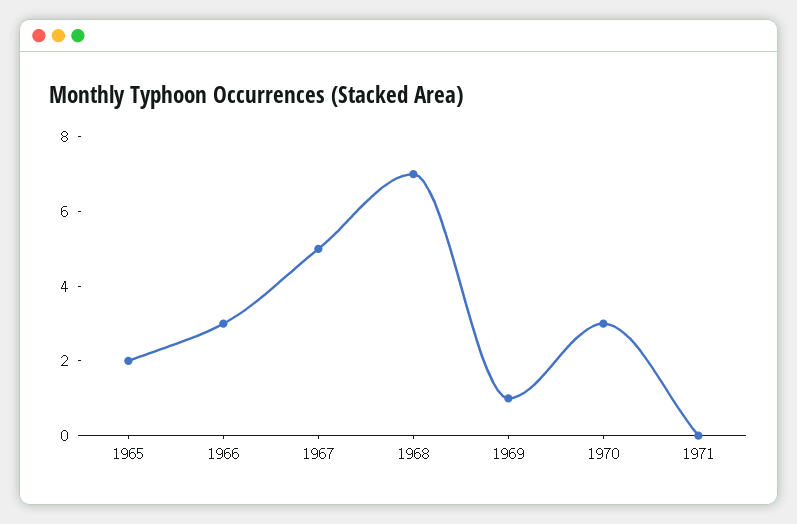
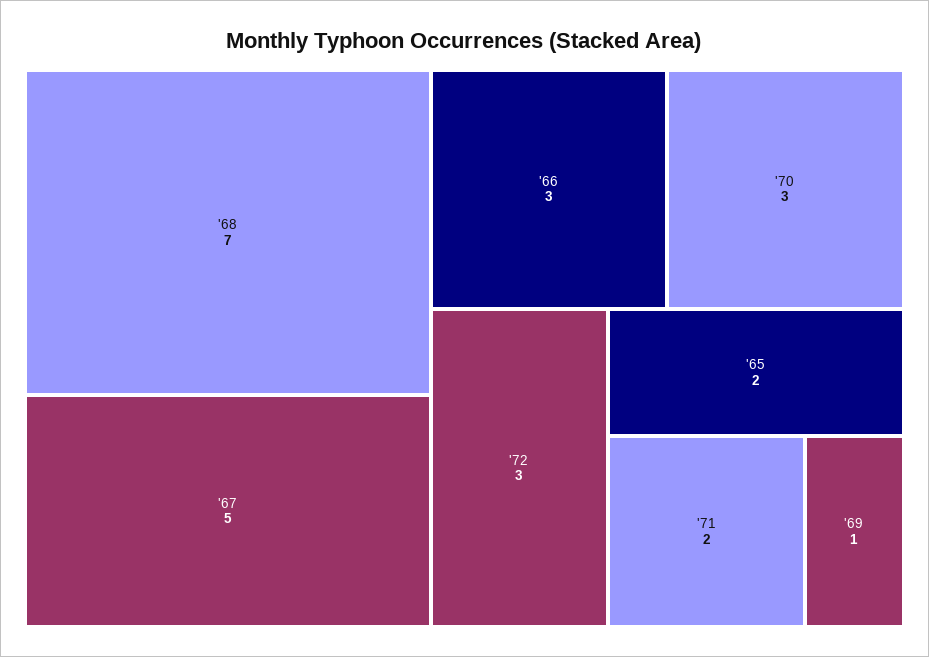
1971: 0 -> 2
'72: none -> 3

